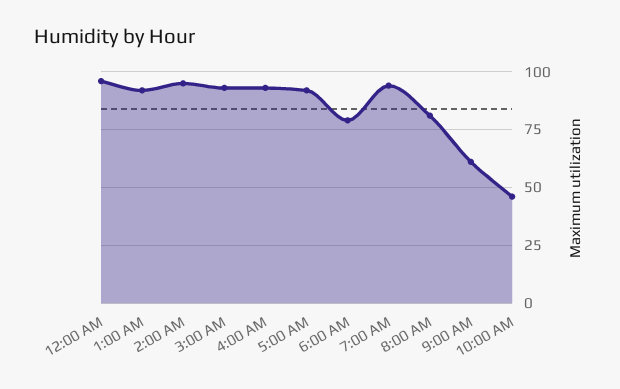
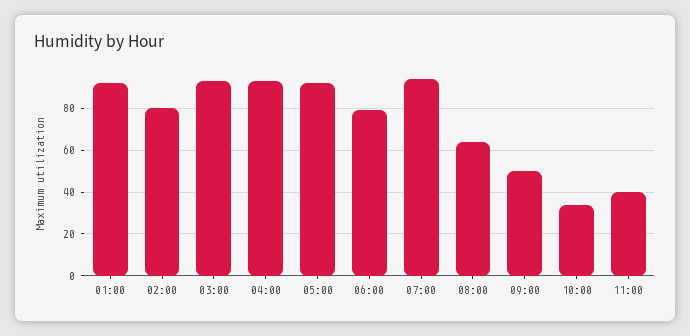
12:00 AM: 95 -> none
2:00 AM: 95 -> 80
8:00 AM: 80 -> 65
9:00 AM: 60 -> 50
10:00 AM: 45 -> 35
11:00: none -> 40

